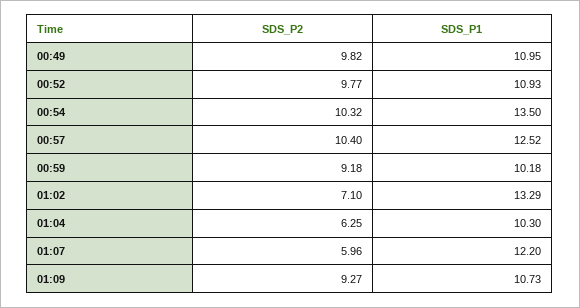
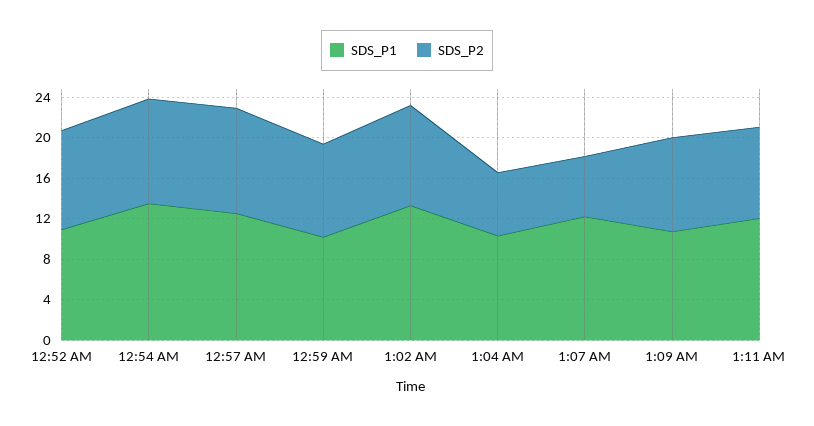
SDS_P2, 00:49: 9.82 -> none
SDS_P1, 00:49: 10.95 -> none
SDS_P2, 01:02: 7.1 -> 10
SDS_P1, 1:11 AM: none -> 12
SDS_P2, 1:11 AM: none -> 9

